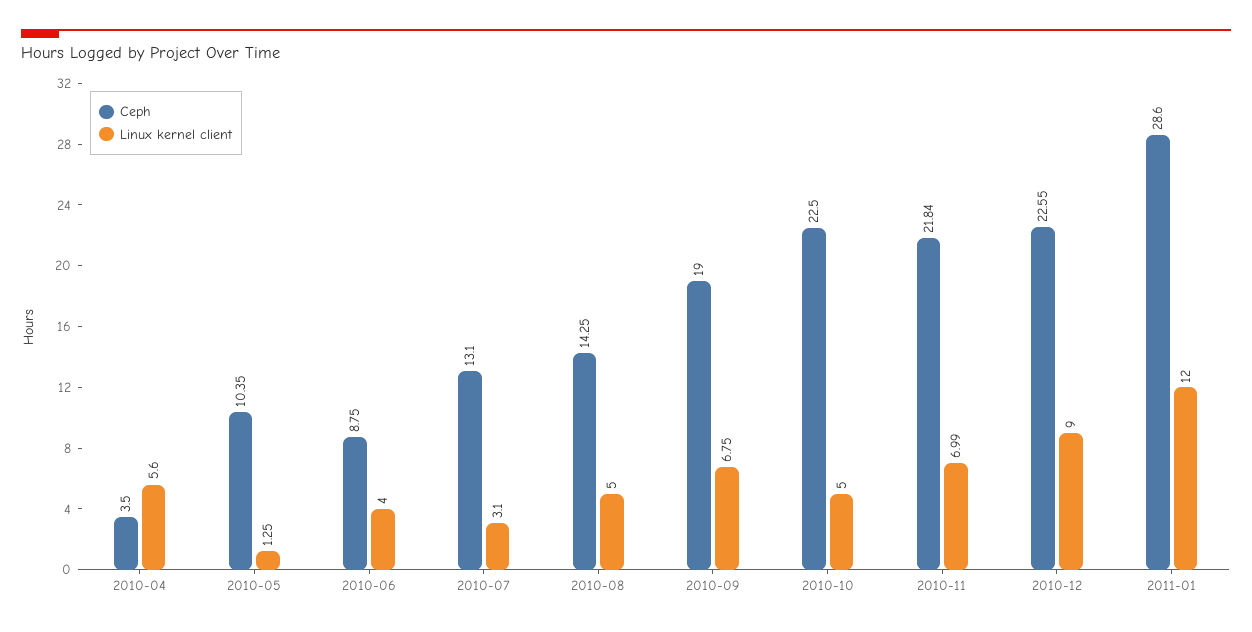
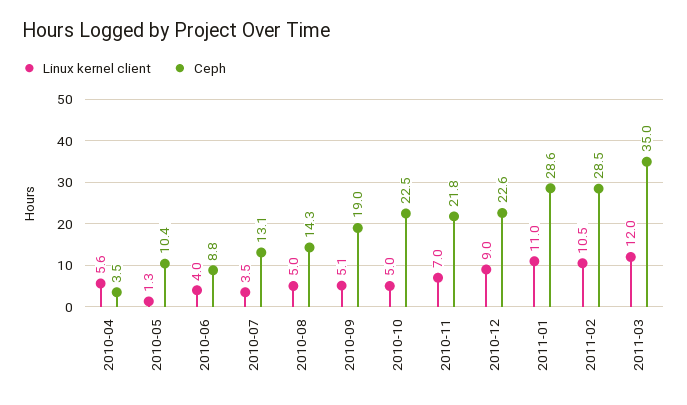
Linux kernel client, 2010-07: 3.1 -> 3.5
Linux kernel client, 2010-09: 6.75 -> 5.1
Linux kernel client, 2011-01: 12 -> 11
Linux kernel client, 2011-02: none -> 10.5
Ceph, 2011-02: none -> 28.5
Linux kernel client, 2011-03: none -> 12
Ceph, 2011-03: none -> 35

